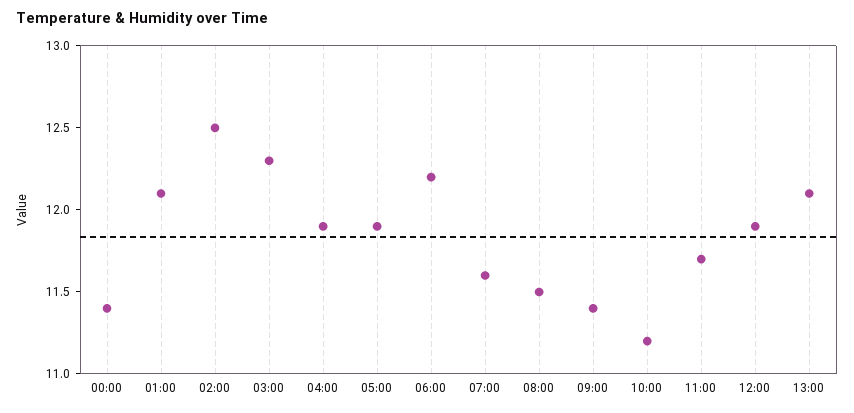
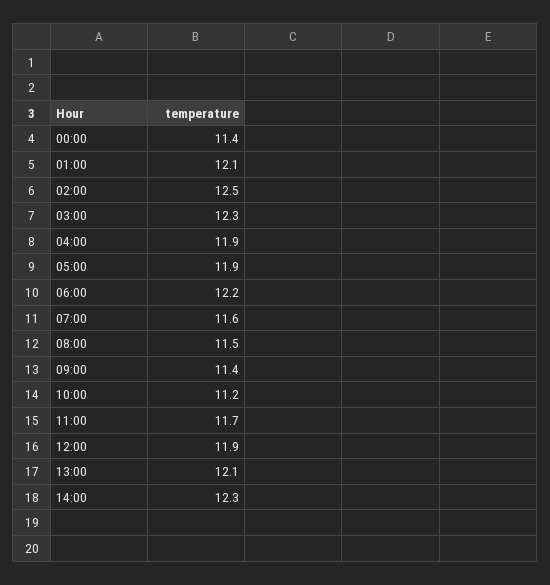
14:00: none -> 12.3

